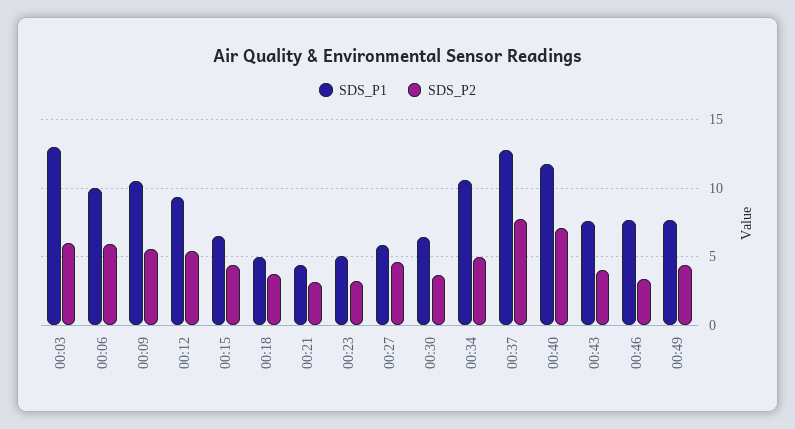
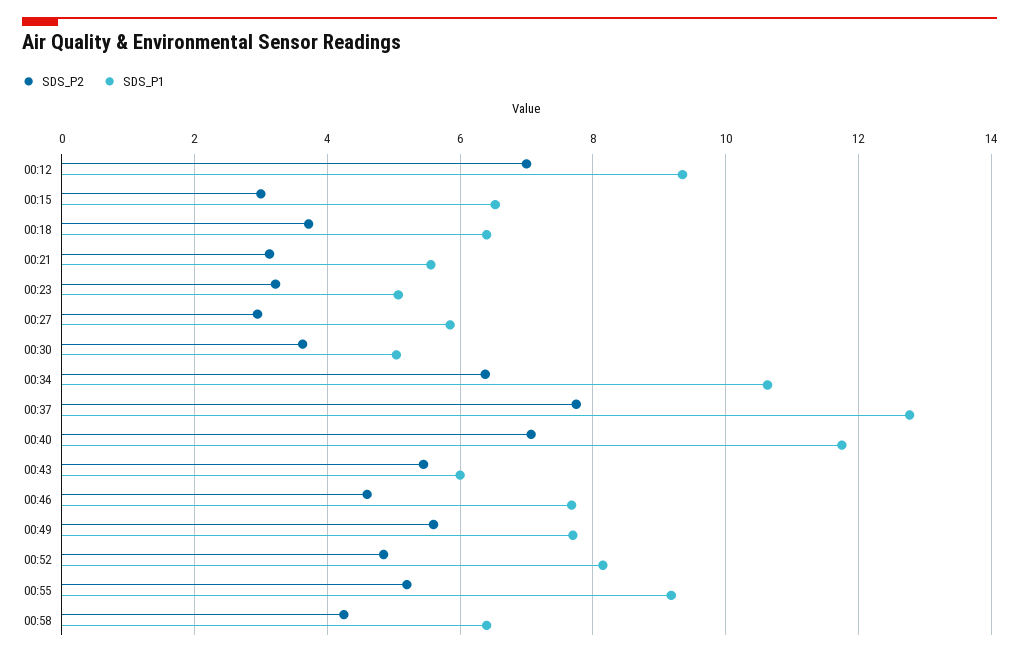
SDS_P1, 00:03: 13 -> none
SDS_P2, 00:03: 6 -> none
SDS_P1, 00:06: 10 -> none
SDS_P2, 00:06: 6 -> none
SDS_P1, 00:09: 10.5 -> none
SDS_P2, 00:09: 5.5 -> none
SDS_P2, 00:12: 5.5 -> 7
SDS_P2, 00:15: 4.5 -> 3
SDS_P1, 00:18: 5 -> 6.4
SDS_P1, 00:21: 4.5 -> 5.6
SDS_P2, 00:27: 4.5 -> 3
SDS_P1, 00:30: 6.5 -> 5
SDS_P2, 00:34: 5 -> 6.4
SDS_P1, 00:43: 7.5 -> 6
SDS_P2, 00:43: 4 -> 5.4
SDS_P2, 00:46: 3.5 -> 4.6
SDS_P2, 00:49: 4.5 -> 5.6
SDS_P2, 00:52: none -> 4.8
SDS_P1, 00:52: none -> 8.2
SDS_P2, 00:55: none -> 5.2
SDS_P1, 00:55: none -> 9.2
SDS_P2, 00:58: none -> 4.2
SDS_P1, 00:58: none -> 6.4

